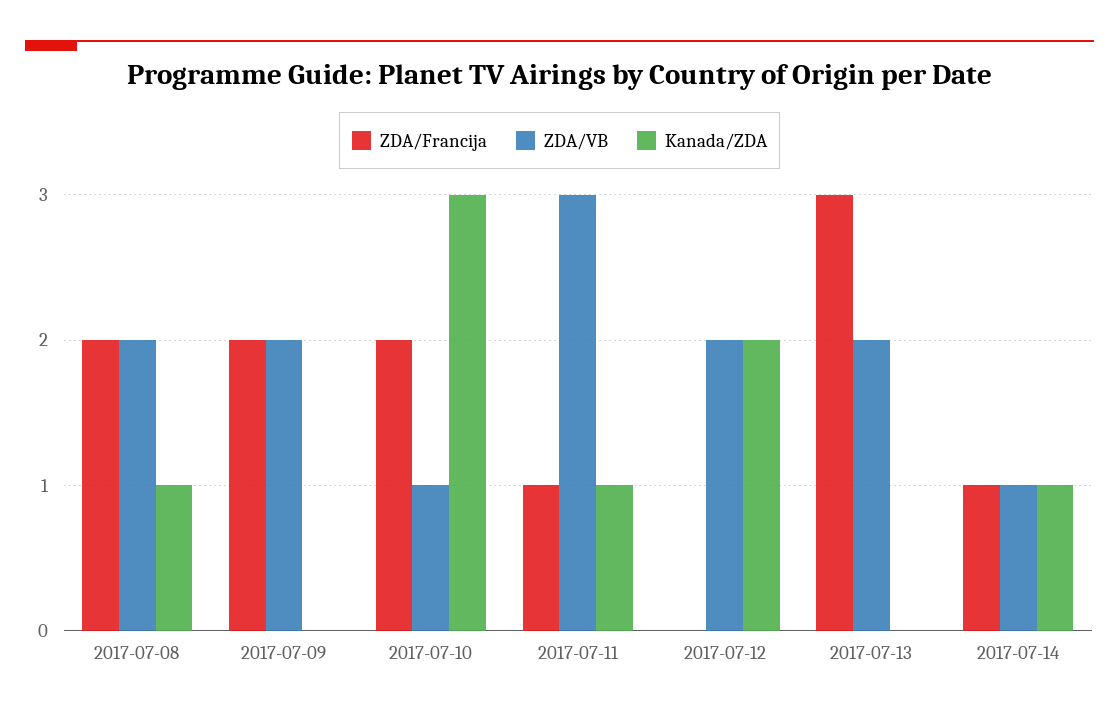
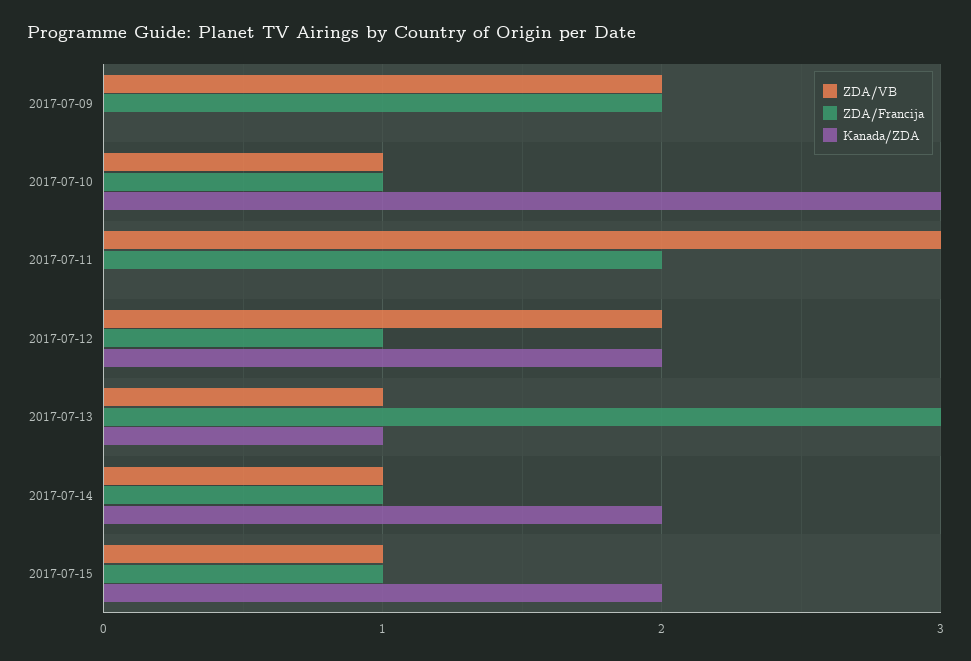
ZDA/Francija, 2017-07-08: 2 -> none
ZDA/VB, 2017-07-08: 2 -> none
Kanada/ZDA, 2017-07-08: 1 -> none
ZDA/Francija, 2017-07-10: 2 -> 1
ZDA/Francija, 2017-07-11: 1 -> 2
Kanada/ZDA, 2017-07-11: 1 -> 0
ZDA/Francija, 2017-07-12: 0 -> 1
ZDA/VB, 2017-07-13: 2 -> 1
Kanada/ZDA, 2017-07-13: 0 -> 1
Kanada/ZDA, 2017-07-14: 1 -> 2
ZDA/VB, 2017-07-15: none -> 1
ZDA/Francija, 2017-07-15: none -> 1
Kanada/ZDA, 2017-07-15: none -> 2

